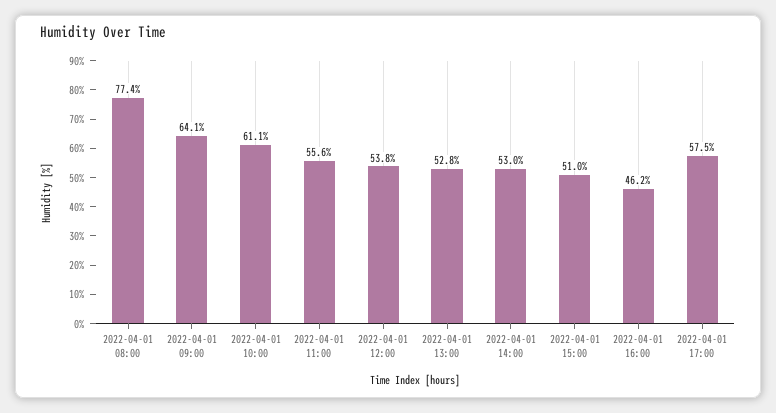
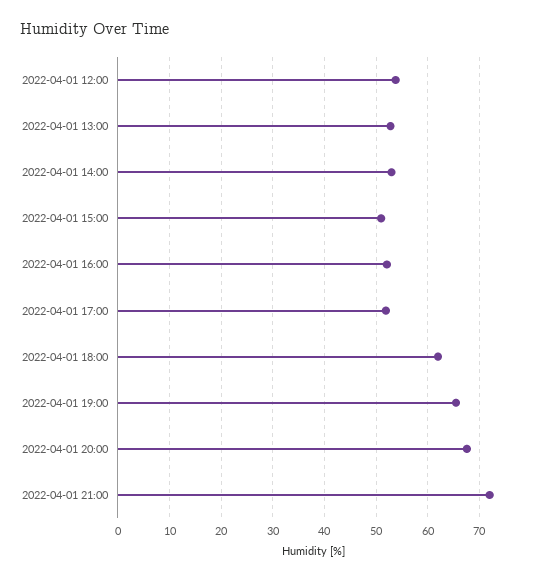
2022-04-01 08:00: 77.4 -> none
2022-04-01 09:00: 64.1 -> none
2022-04-01 10:00: 61.1 -> none
2022-04-01 11:00: 55.6 -> none
2022-04-01 16:00: 46.2 -> 52
2022-04-01 17:00: 57.5 -> 52
2022-04-01 18:00: none -> 62
2022-04-01 19:00: none -> 66
2022-04-01 20:00: none -> 68
2022-04-01 21:00: none -> 72

